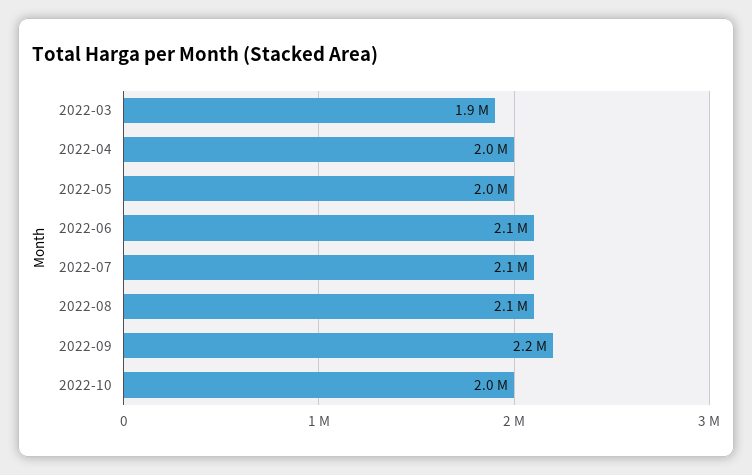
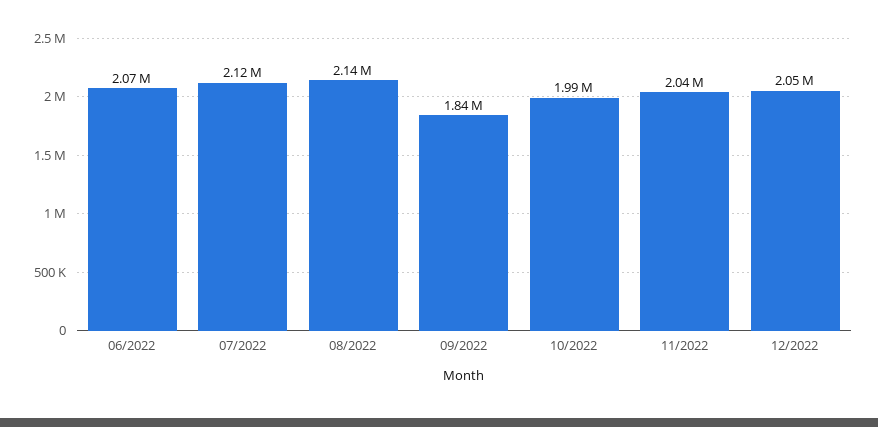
2022-03: 1900000 -> none
2022-04: 2000000 -> none
2022-05: 2000000 -> none
2022-09: 2200000 -> 1840000
11/2022: none -> 2040000
12/2022: none -> 2050000

